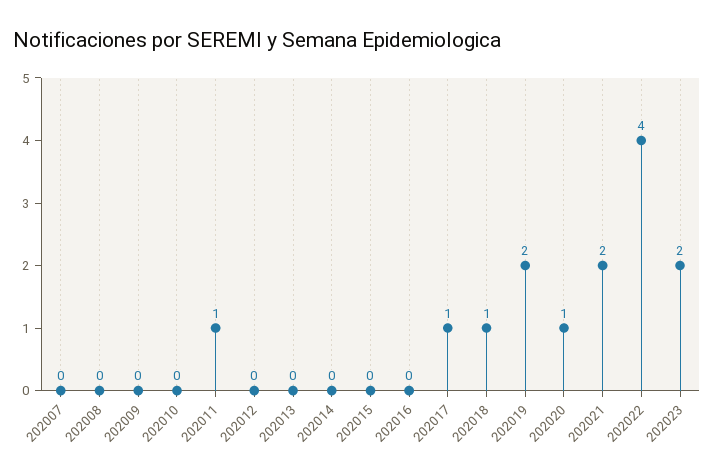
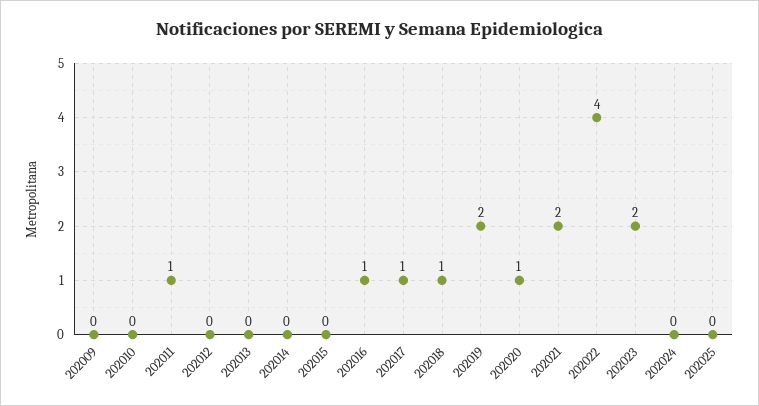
202007: 0 -> none
202008: 0 -> none
202016: 0 -> 1
202024: none -> 0
202025: none -> 0

